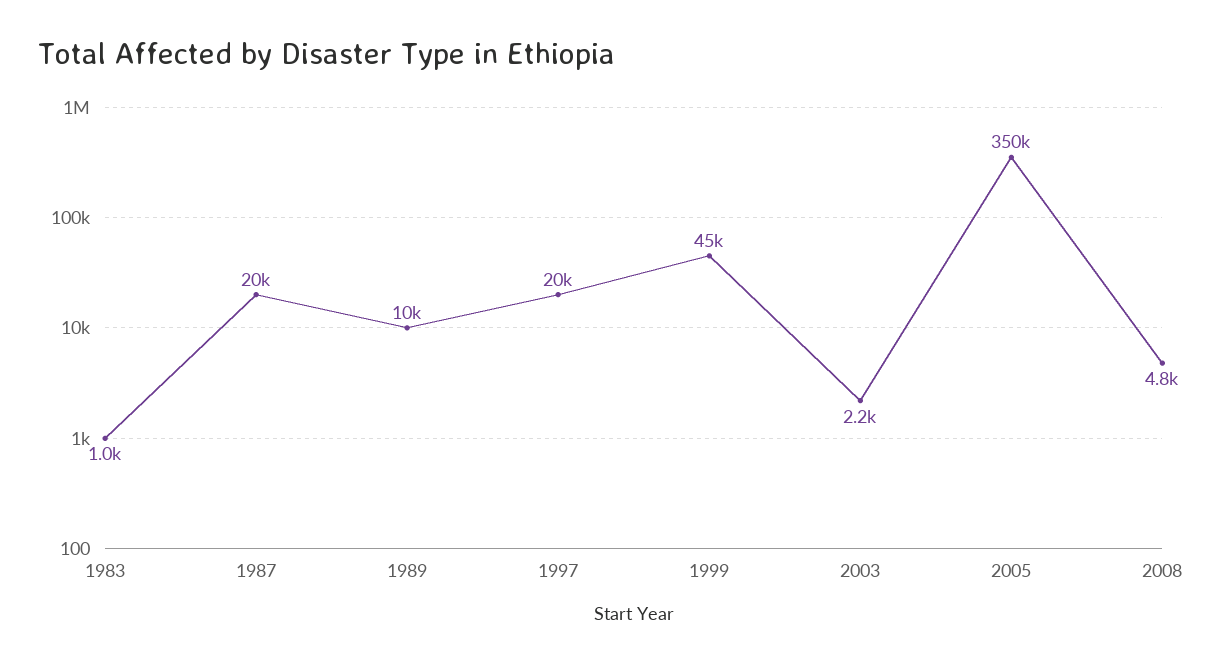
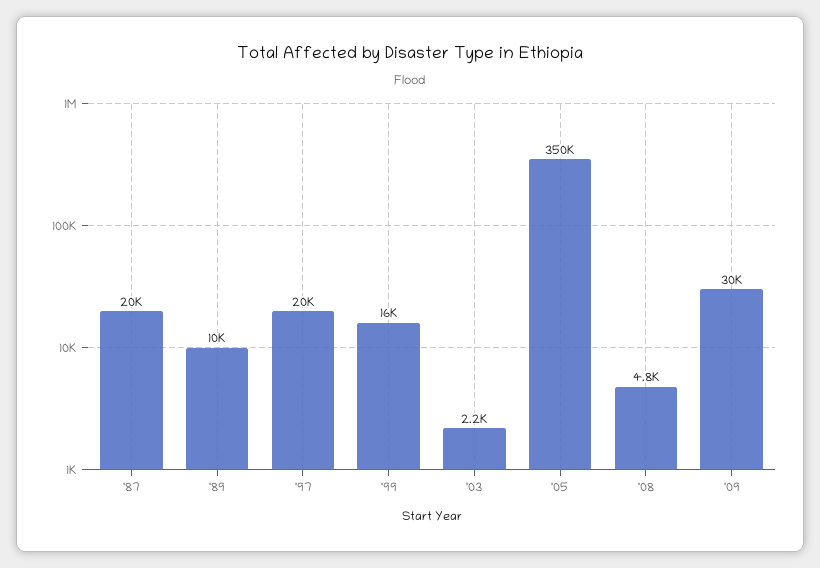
1983: 1000 -> none
1999: 45000 -> 16000
'09: none -> 30000

